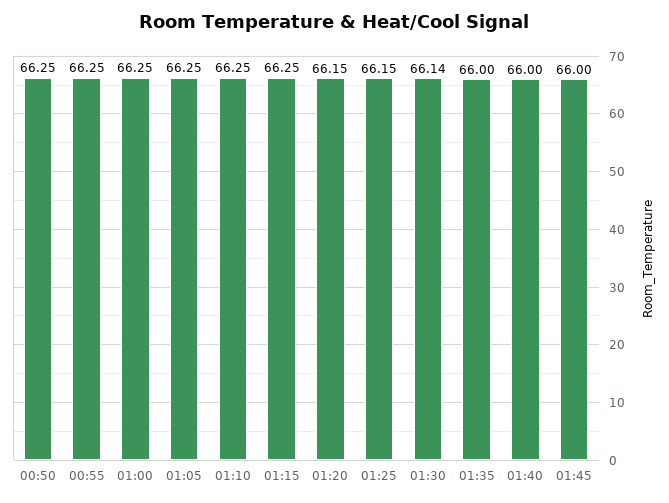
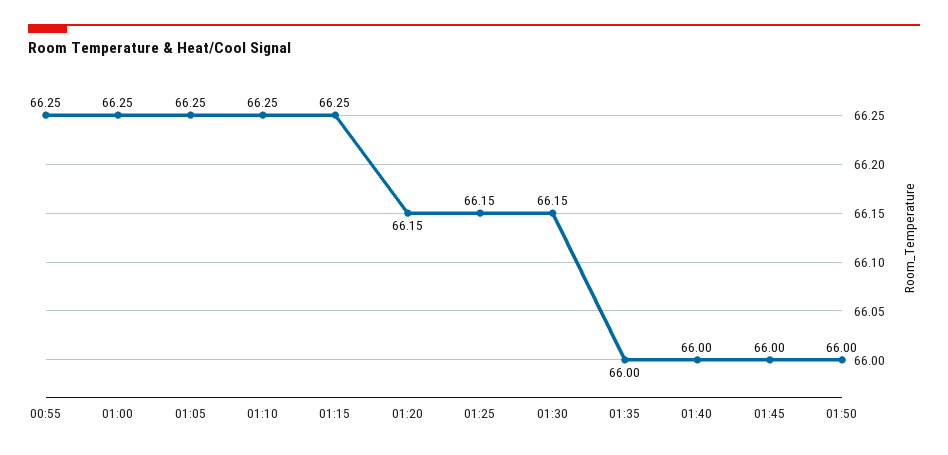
00:50: 66.25 -> none
01:30: 66.14 -> 66.15
01:50: none -> 66

